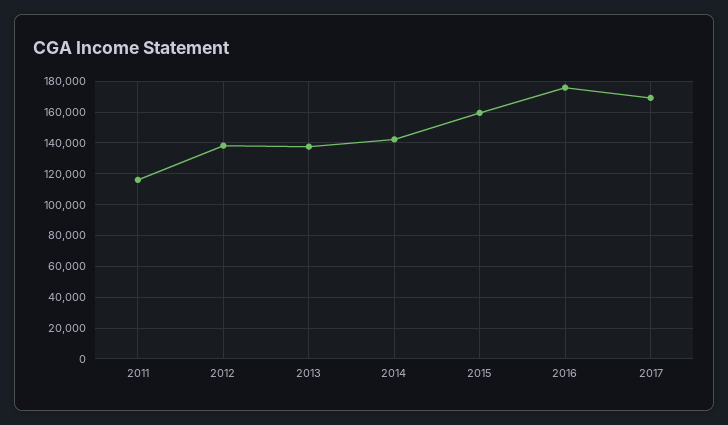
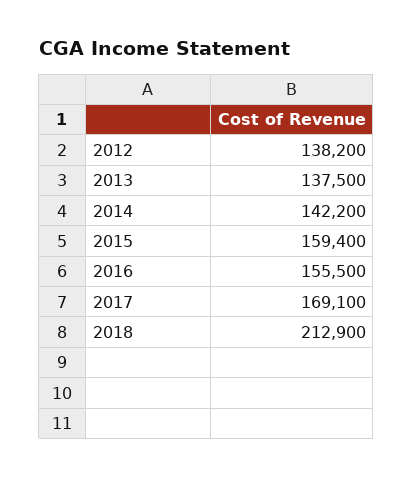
2011: 115000 -> none
2016: 175000 -> 155500
2018: none -> 212900

